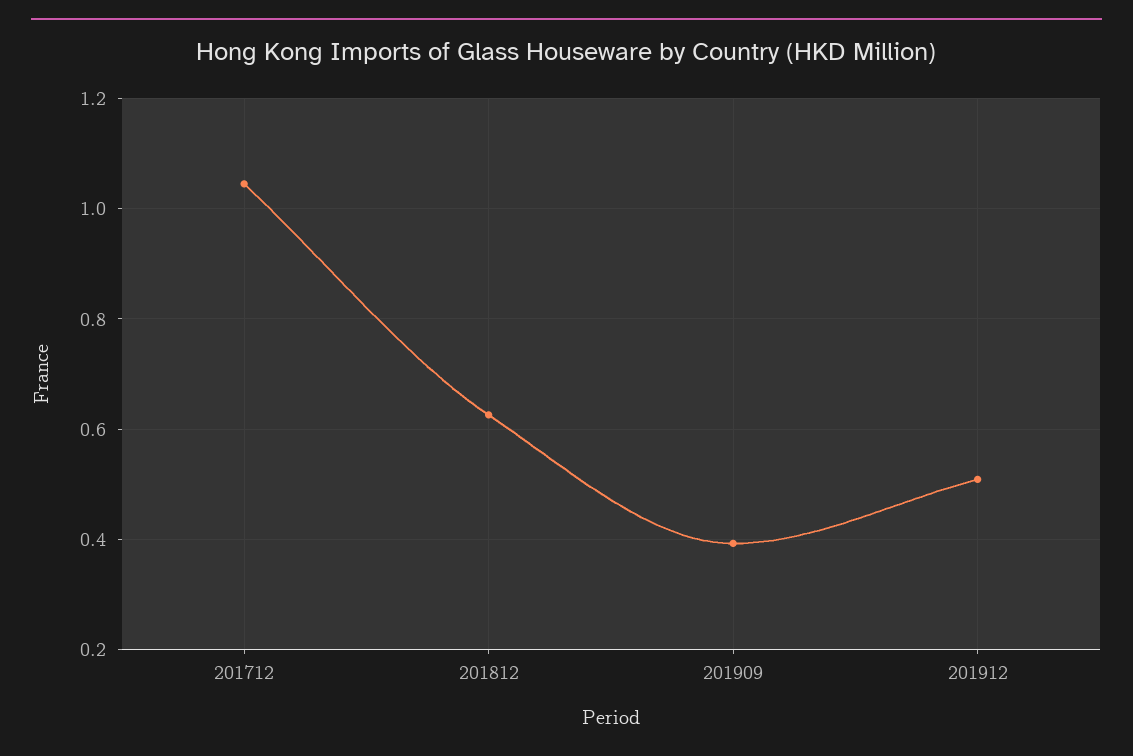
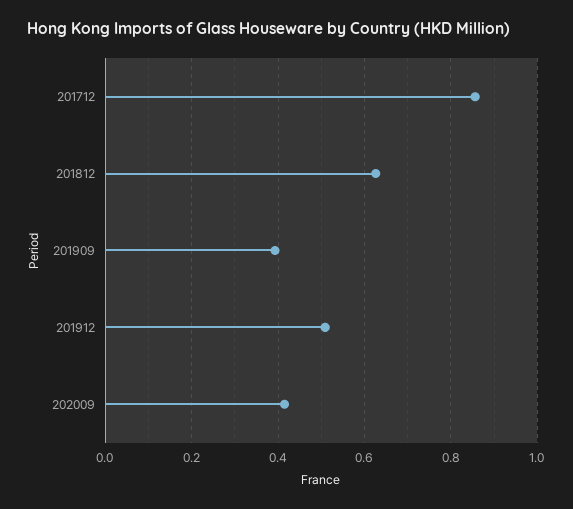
201712: 1.04 -> 0.86
202009: none -> 0.42

